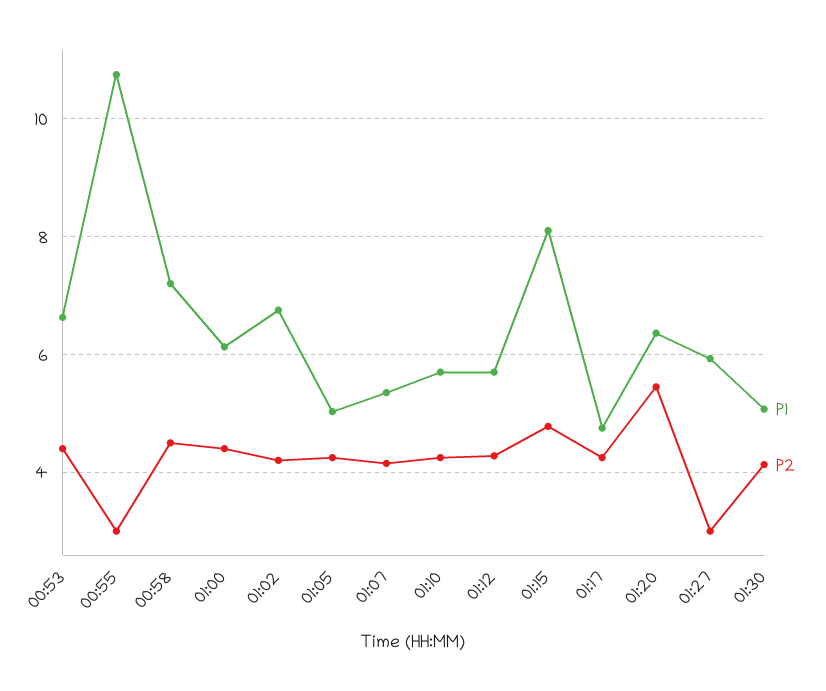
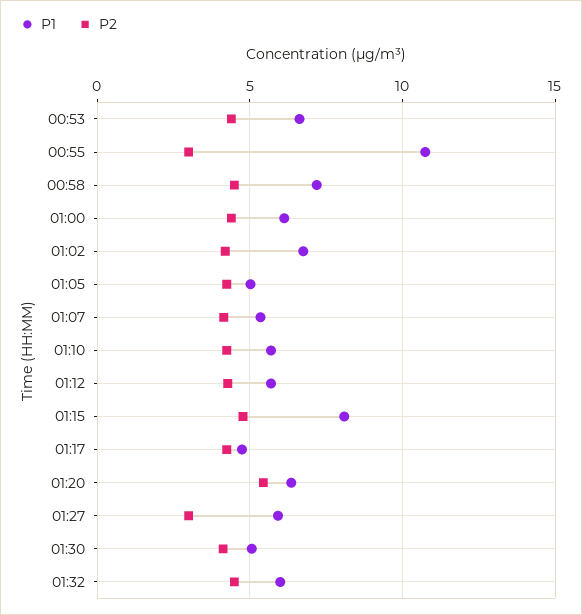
P1, 01:32: none -> 6
P2, 01:32: none -> 4.5

